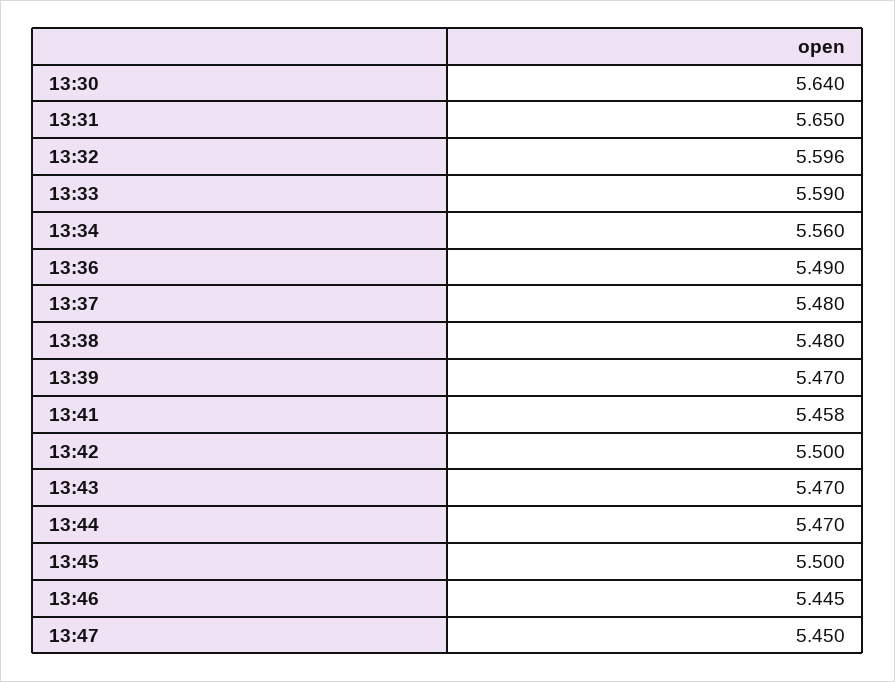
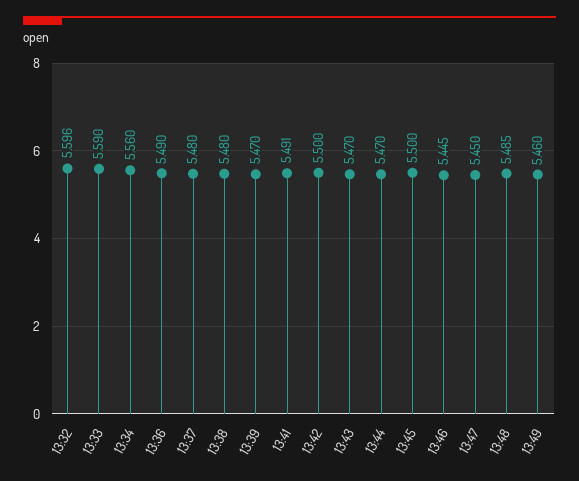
13:30: 5.64 -> none
13:31: 5.65 -> none
13:41: 5.458 -> 5.491
13:48: none -> 5.485
13:49: none -> 5.46

